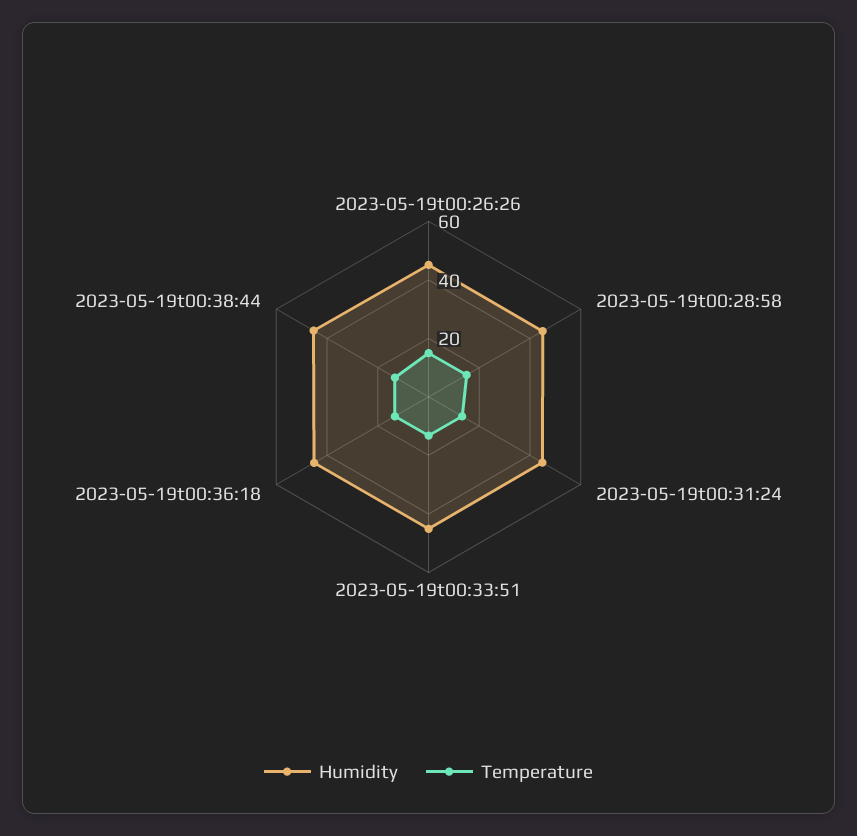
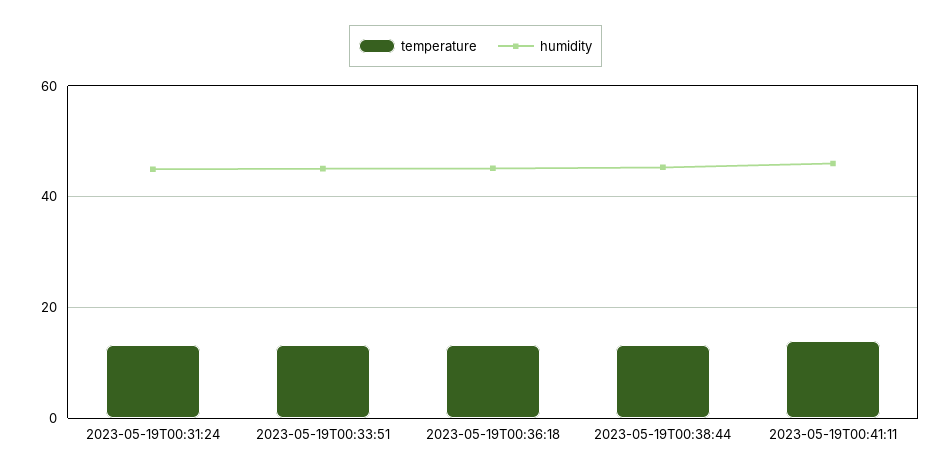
Humidity, 2023-05-19t00:26:26: 45 -> none
Temperature, 2023-05-19t00:26:26: 15 -> none
Humidity, 2023-05-19t00:28:58: 45 -> none
Temperature, 2023-05-19t00:28:58: 15 -> none
Temperature, 2023-05-19T00:41:11: none -> 14
Humidity, 2023-05-19T00:41:11: none -> 46

